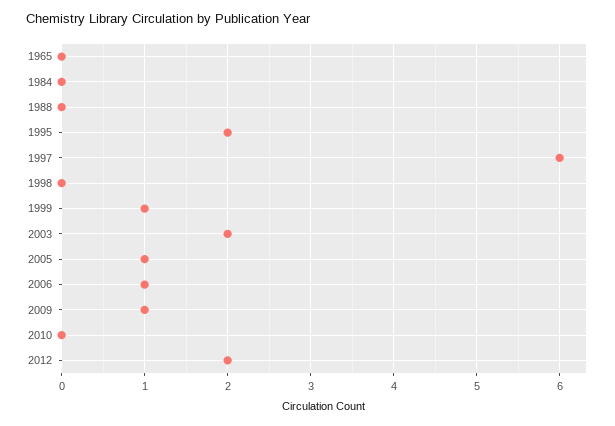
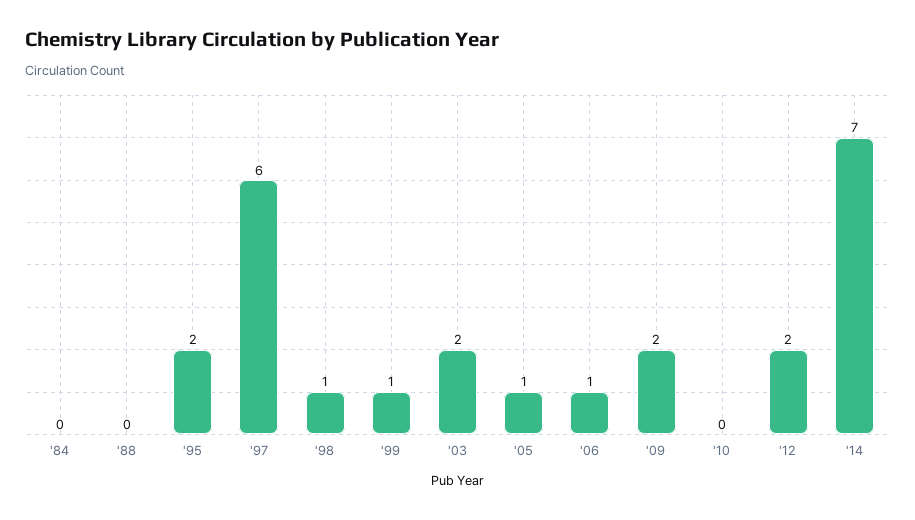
1965: 0 -> none
1998: 0 -> 1
2009: 1 -> 2
'14: none -> 7

